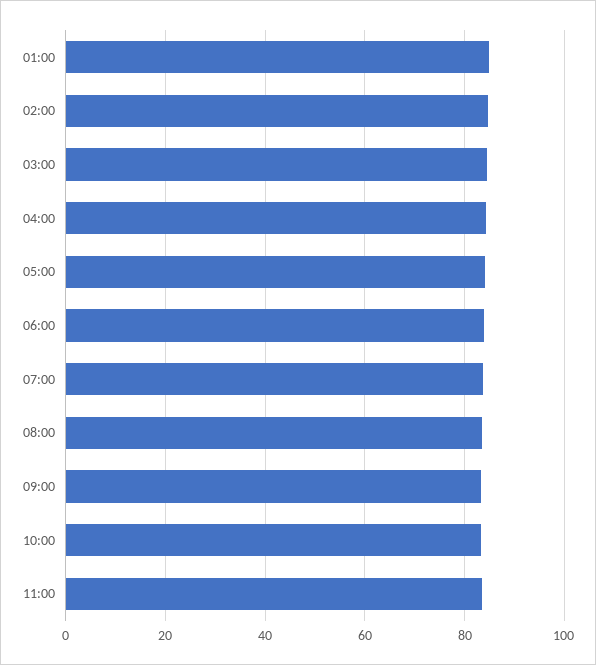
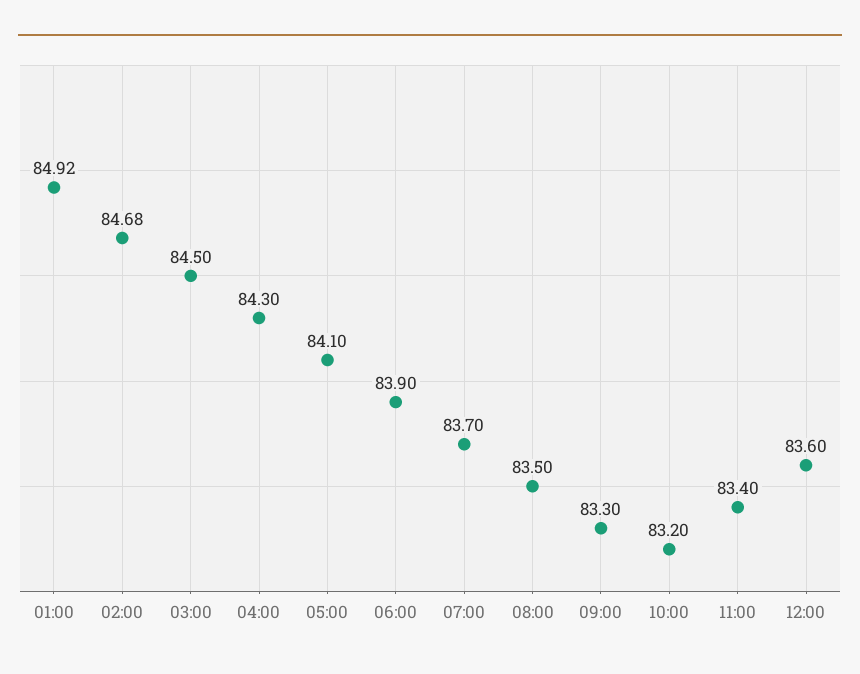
12:00: none -> 83.6

